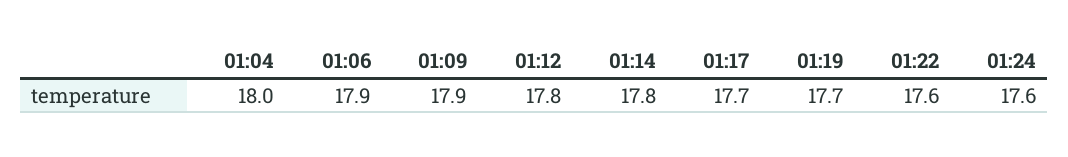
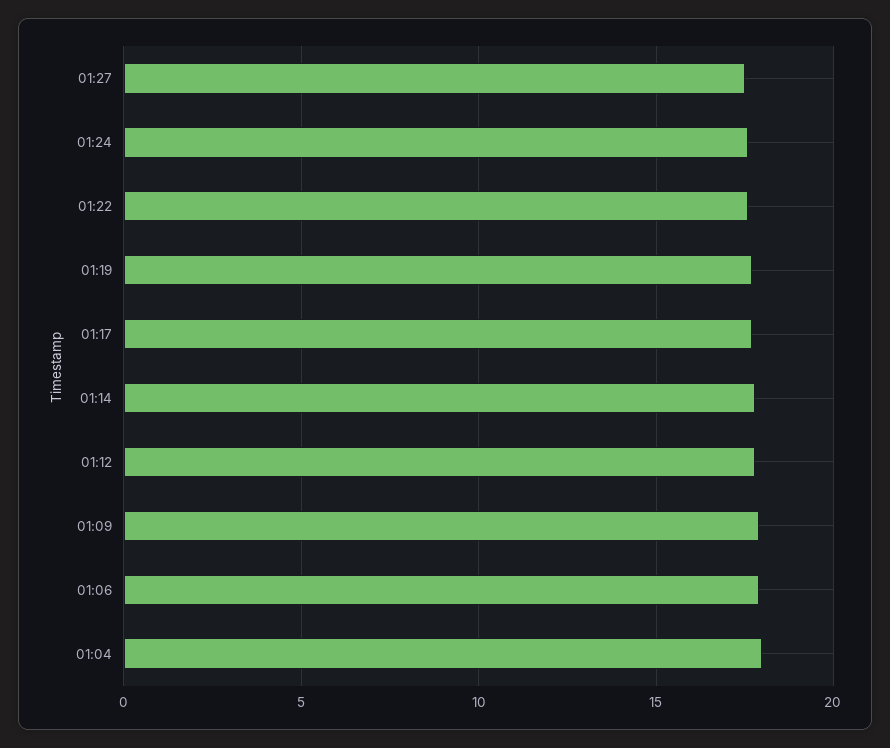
01:27: none -> 17.5

